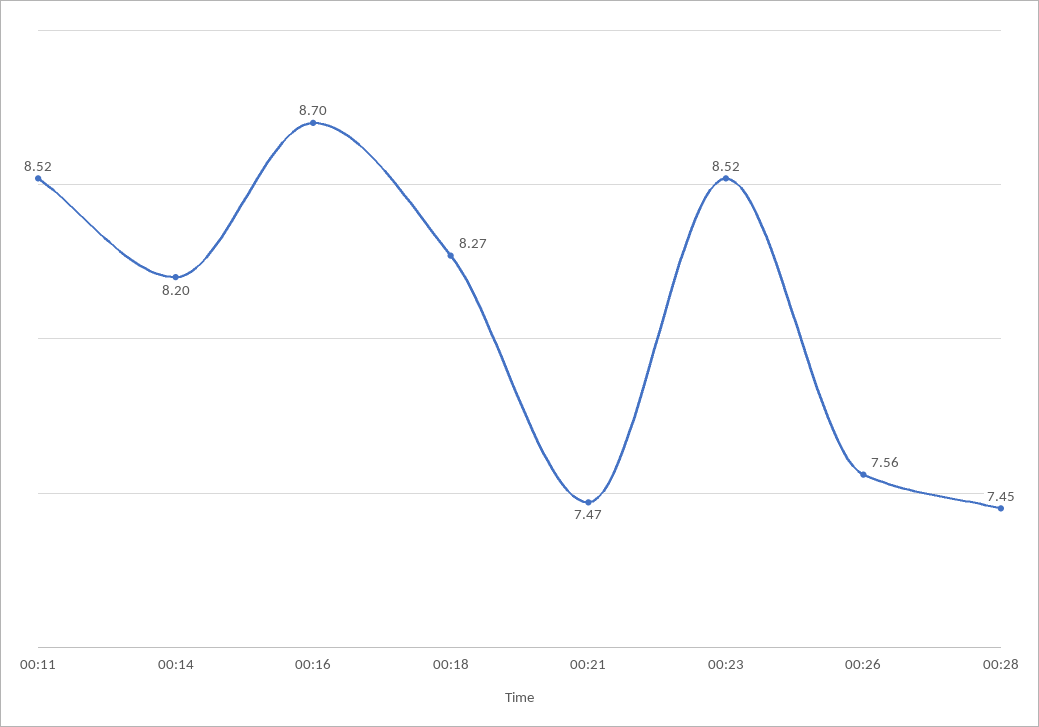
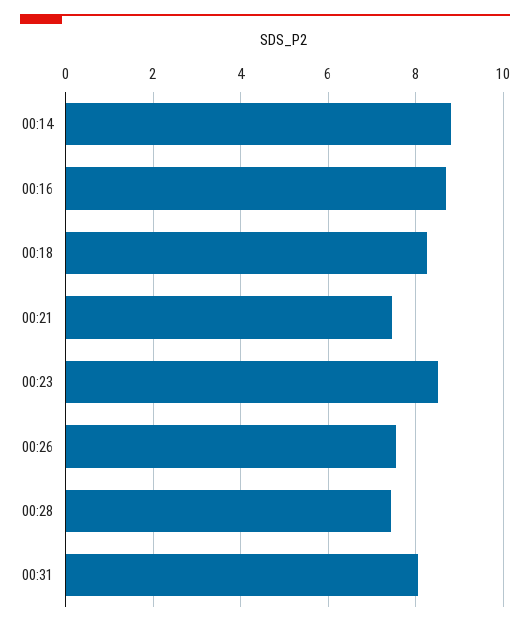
00:11: 8.52 -> none
00:14: 8.2 -> 8.8
00:31: none -> 8

